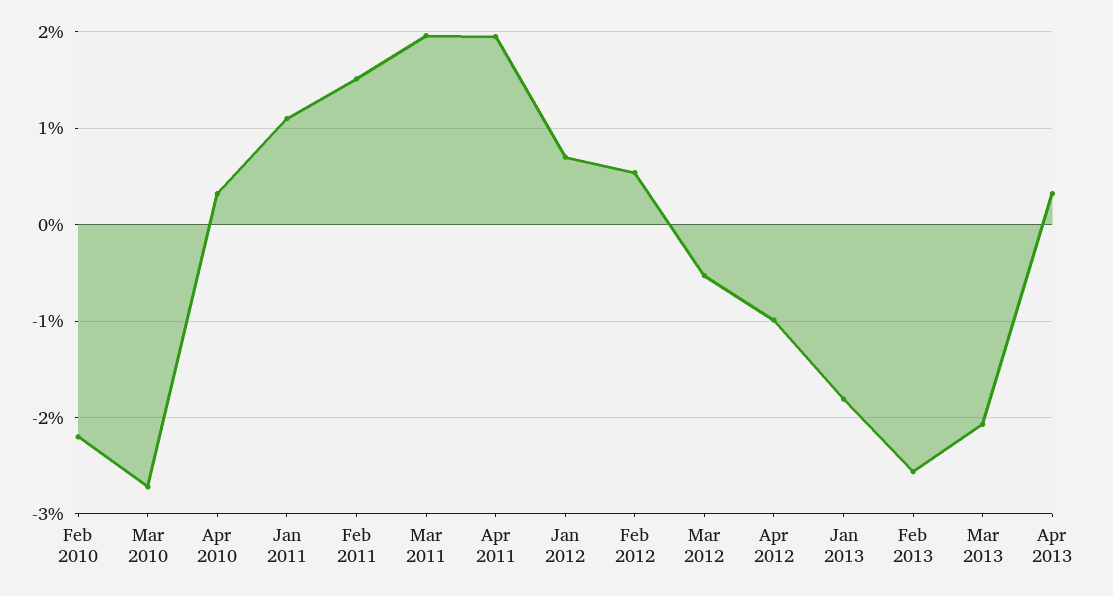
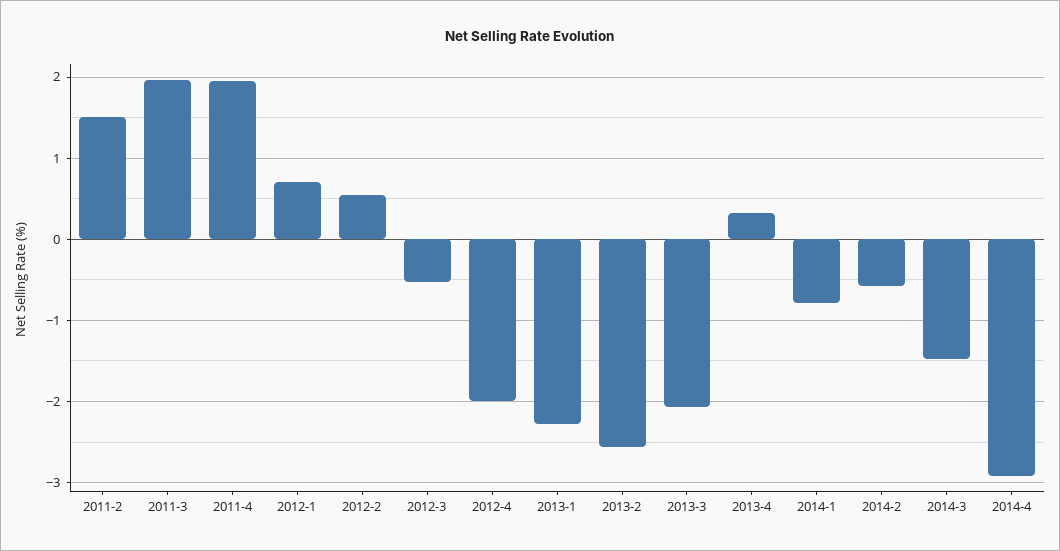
Feb 2010: -2.2 -> none
Mar 2010: -2.7 -> none
Apr 2010: 0.3 -> none
Jan 2011: 1.1 -> none
Apr 2012: -1 -> -2
Jan 2013: -1.8 -> -2.3
2014-1: none -> -0.8
2014-2: none -> -0.6
2014-3: none -> -1.5
2014-4: none -> -2.9

